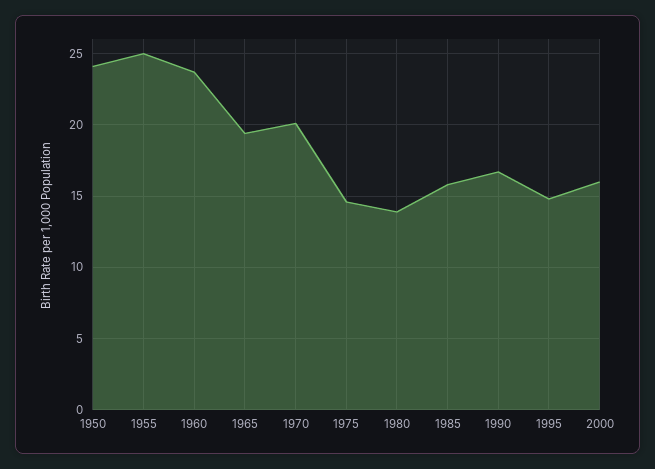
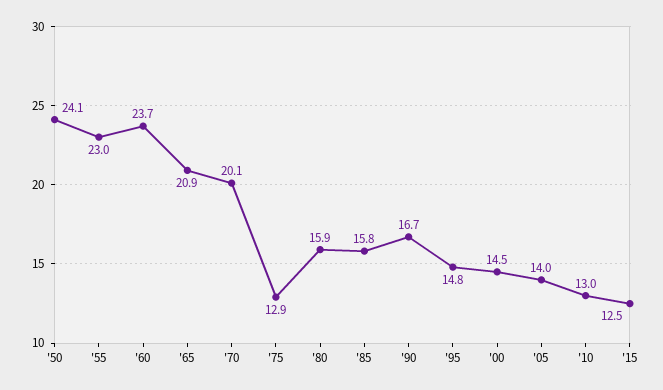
1955: 25 -> 23
1965: 19.5 -> 20.9
1975: 14.5 -> 12.9
1980: 14 -> 15.9
2000: 16 -> 14.5
'05: none -> 14
'10: none -> 13
'15: none -> 12.5

